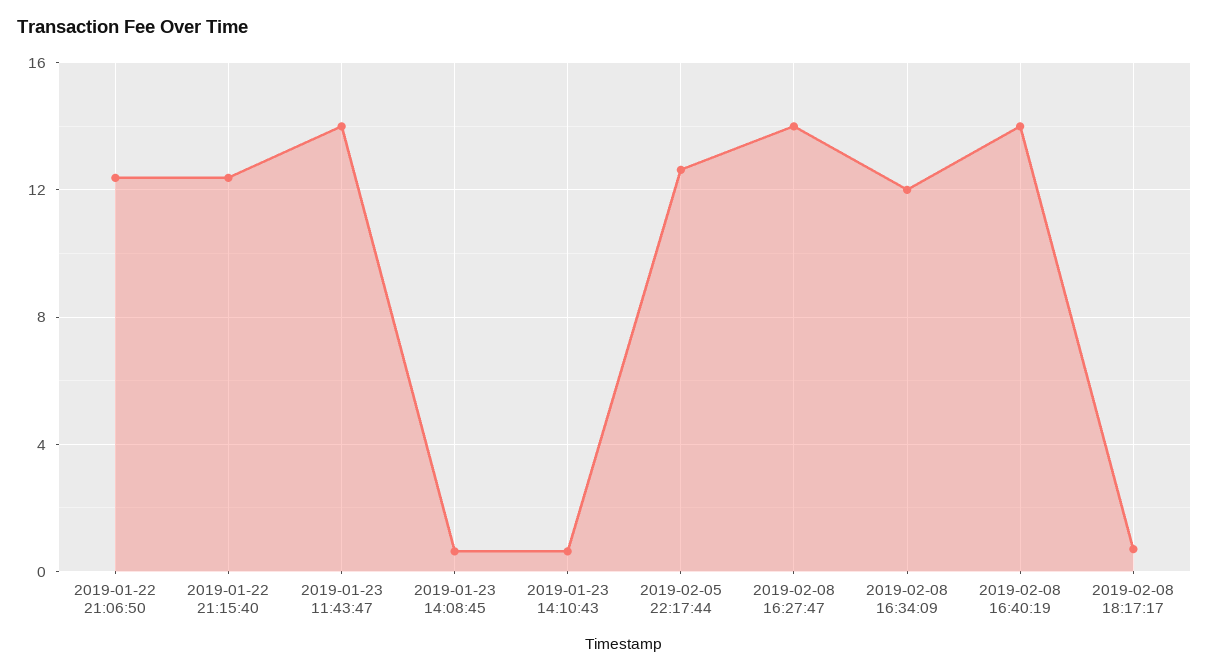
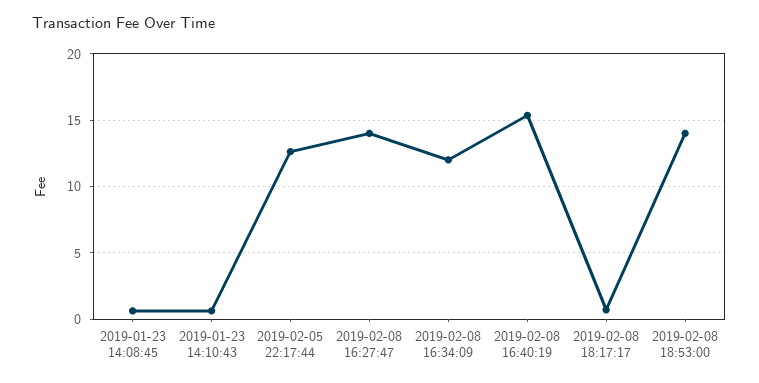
2019-01-22 21:06:50: 12.5 -> none
2019-01-22 21:15:40: 12.5 -> none
2019-01-23 11:43:47: 14 -> none
2019-02-08 16:40:19: 14 -> 15.5
2019-02-08 18:53:00: none -> 14

